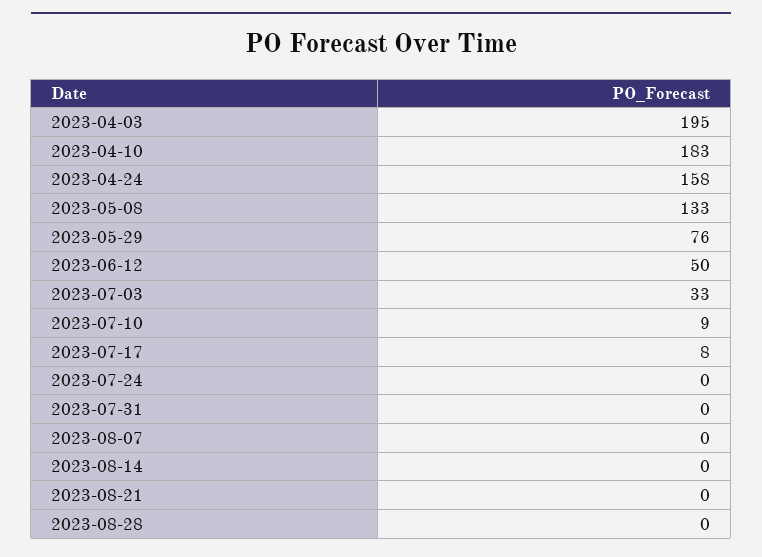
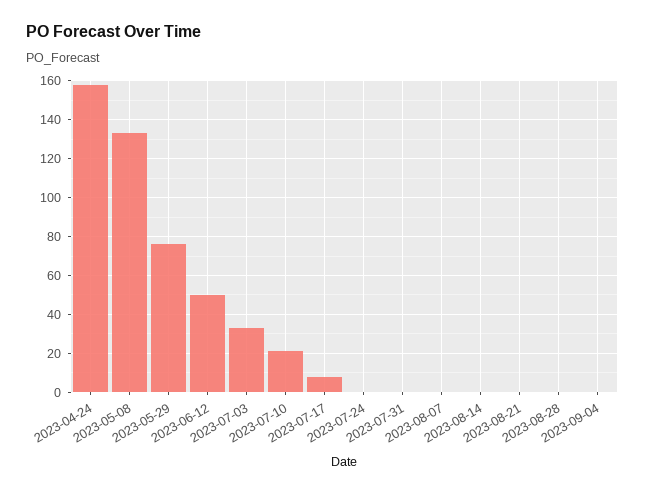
2023-04-03: 195 -> none
2023-04-10: 183 -> none
2023-07-10: 9 -> 20
2023-09-04: none -> 0

